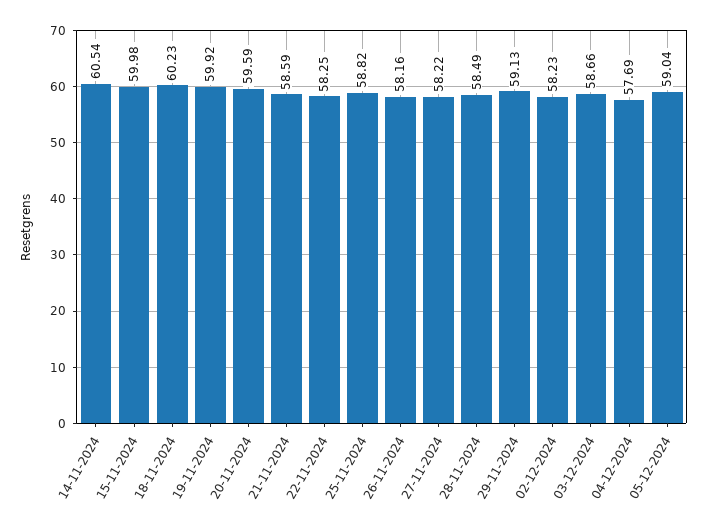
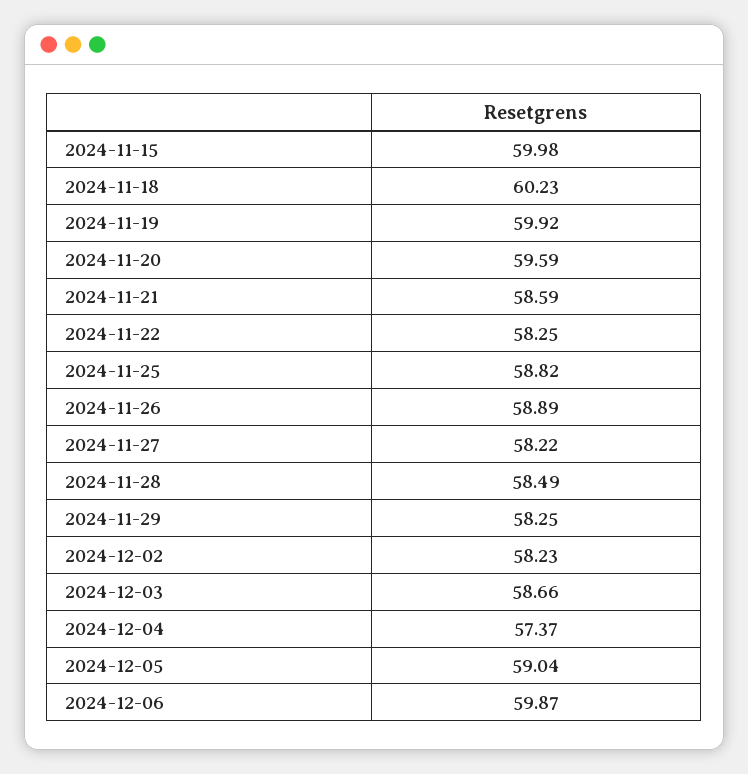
14-11-2024: 60.54 -> none
26-11-2024: 58.16 -> 58.89
29-11-2024: 59.13 -> 58.25
04-12-2024: 57.69 -> 57.37
2024-12-06: none -> 59.87

